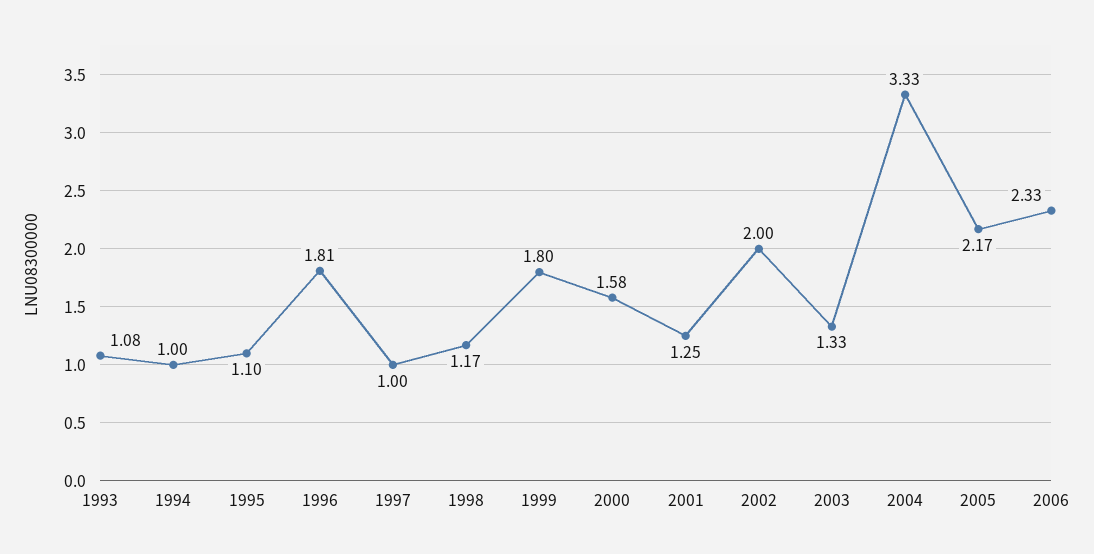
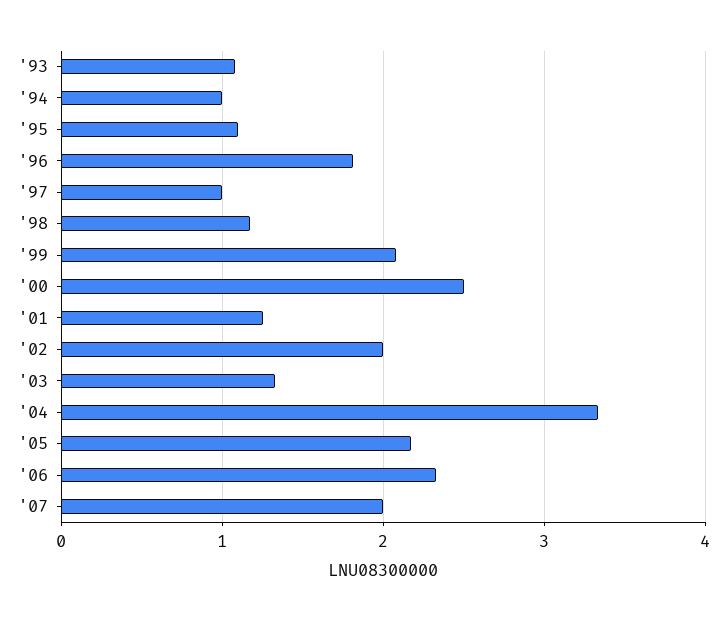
1999: 1.8 -> 2.1
2000: 1.58 -> 2.5
'07: none -> 2

